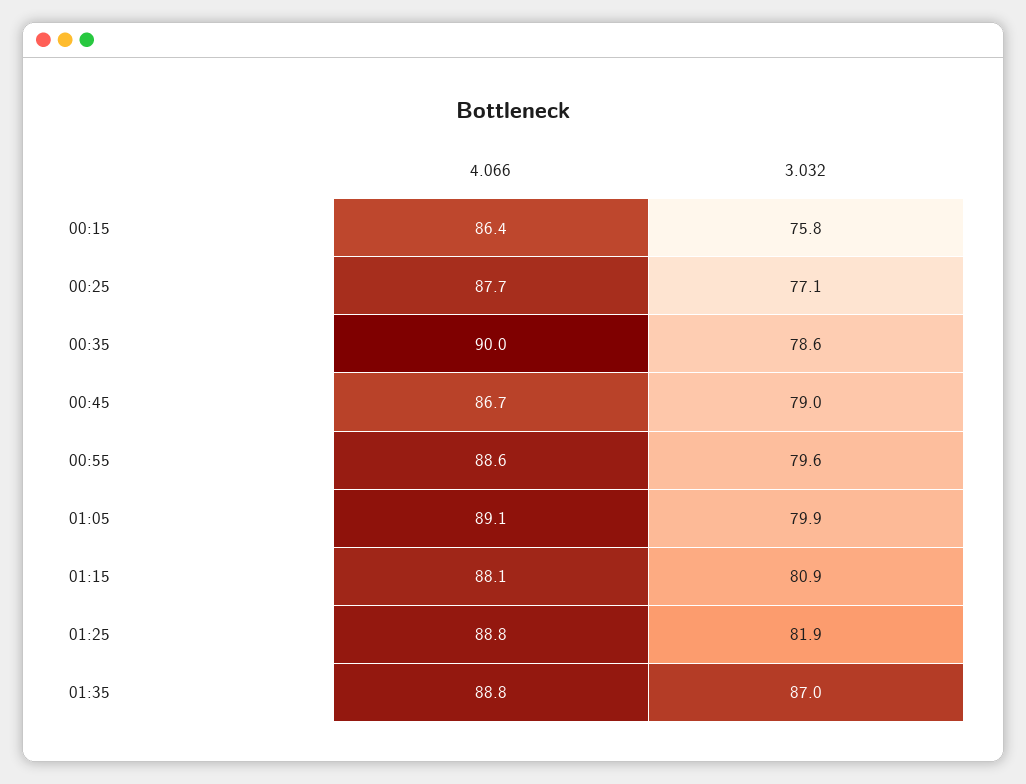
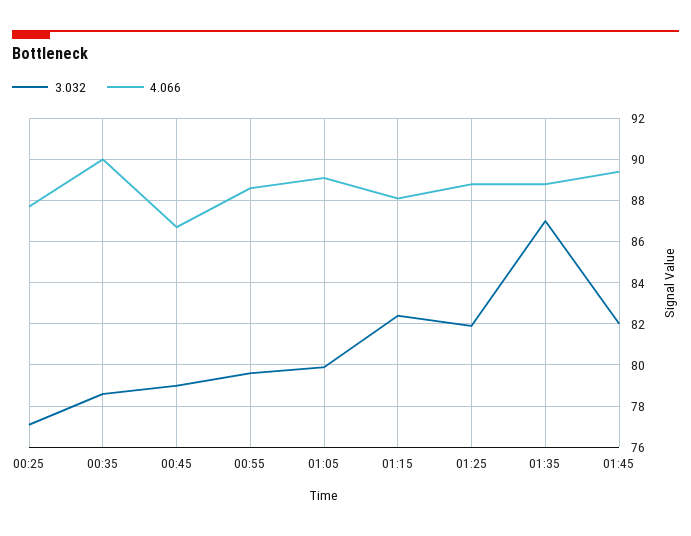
4.066, 00:15: 86.4 -> none
3.032, 00:15: 75.8 -> none
3.032, 01:15: 80.9 -> 82.5
3.032, 01:45: none -> 82
4.066, 01:45: none -> 89.5

